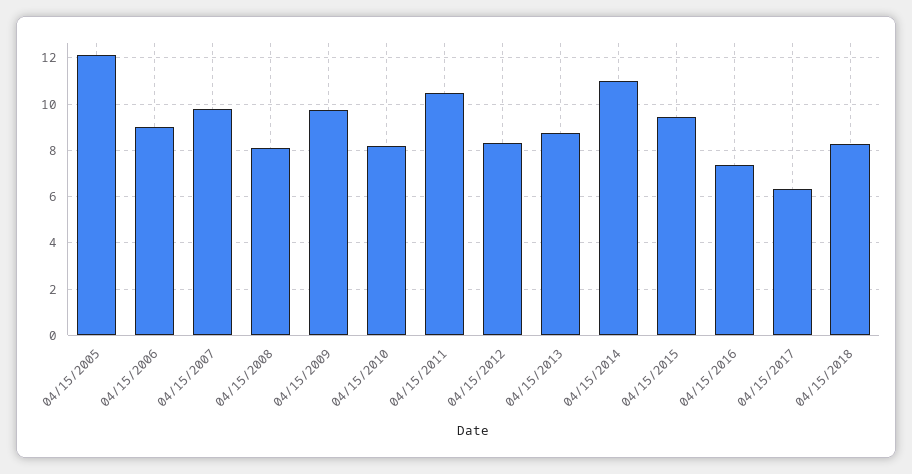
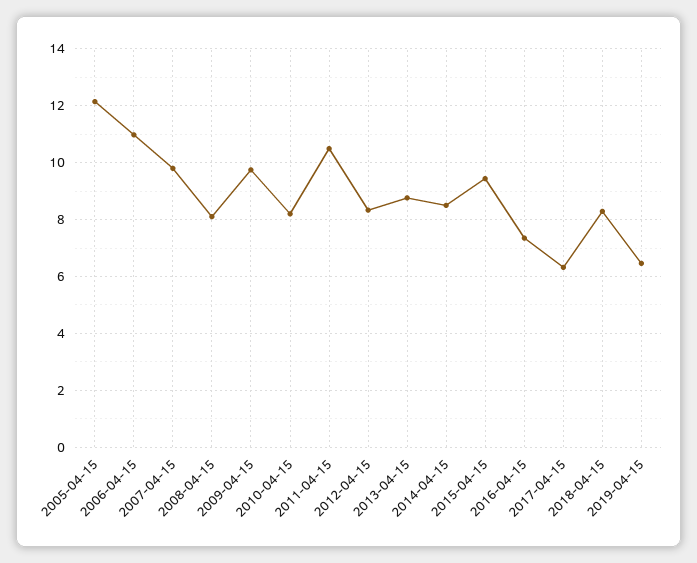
04/15/2006: 9 -> 11
04/15/2014: 11 -> 8.5
2019-04-15: none -> 6.5

